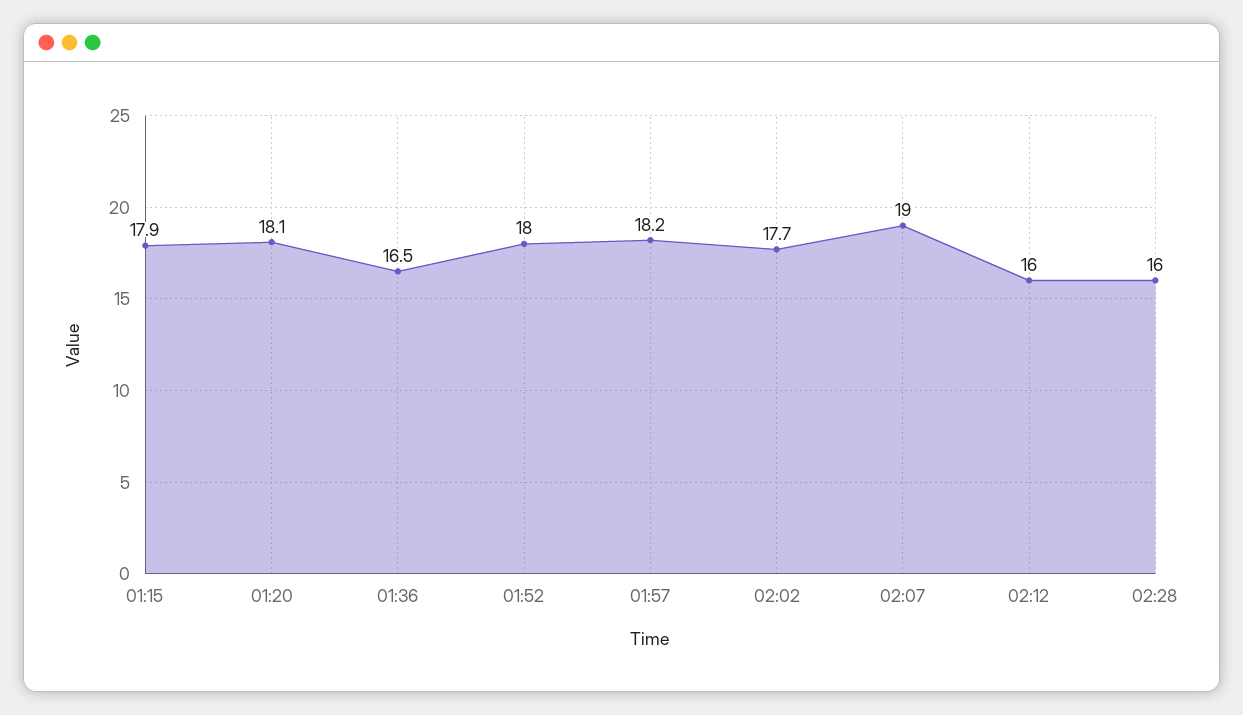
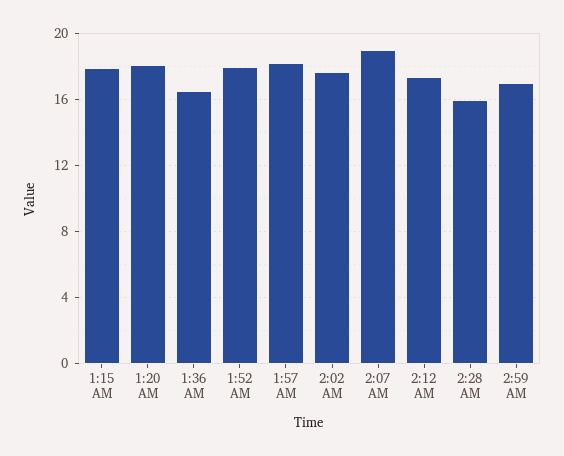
02:12: 16 -> 17.5
2:59 AM: none -> 17

